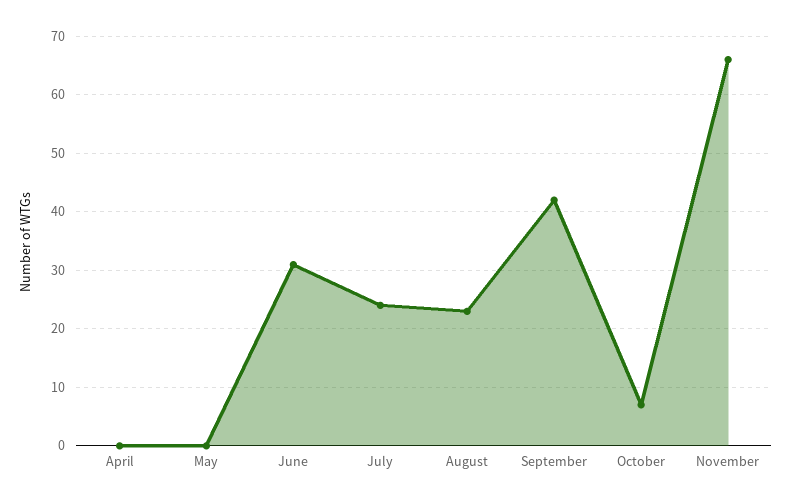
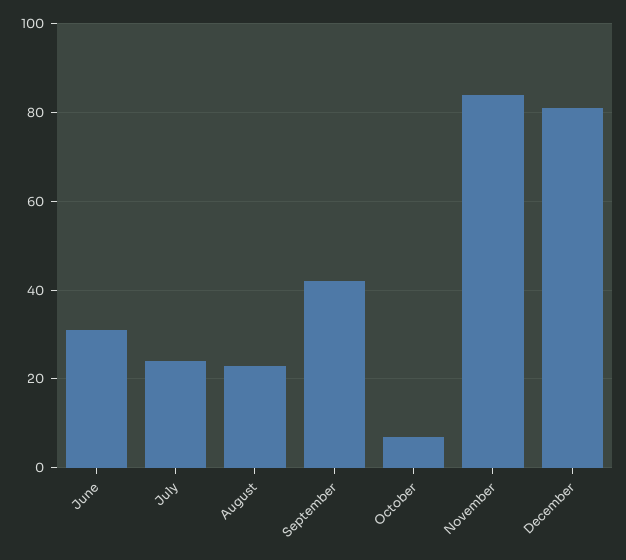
April: 0 -> none
May: 0 -> none
November: 65 -> 85
December: none -> 80

